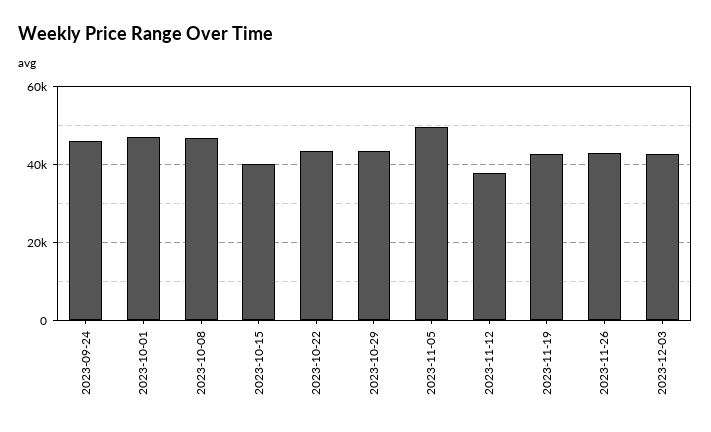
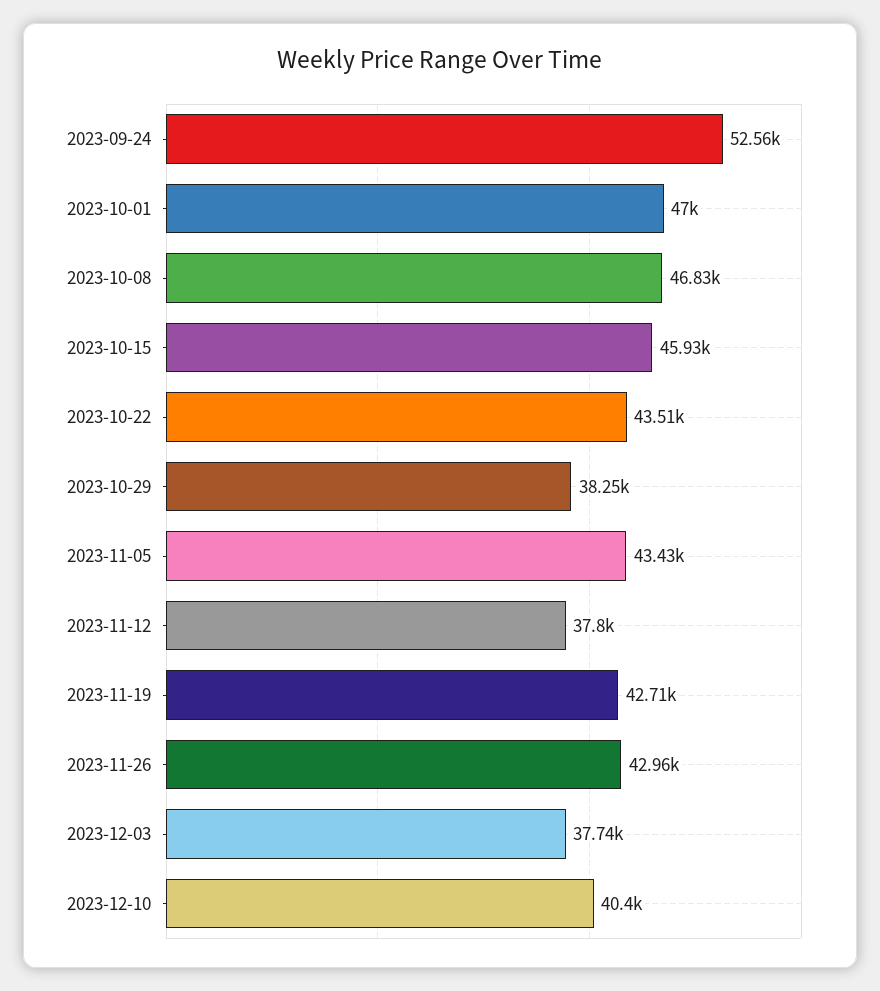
2023-09-24: 46000 -> 52560
2023-10-15: 40000 -> 45930
2023-10-29: 44000 -> 38250
2023-11-05: 50000 -> 43430
2023-12-03: 42000 -> 37740
2023-12-10: none -> 40400

